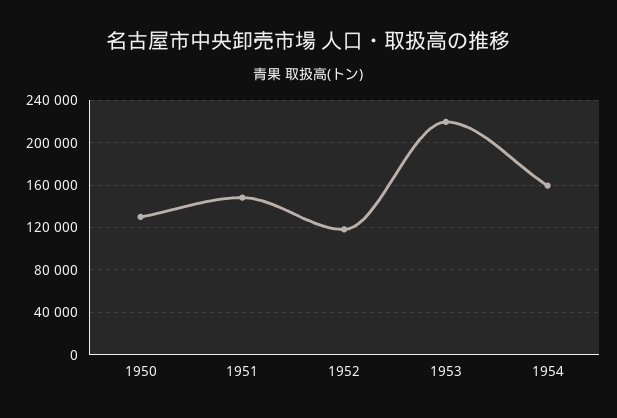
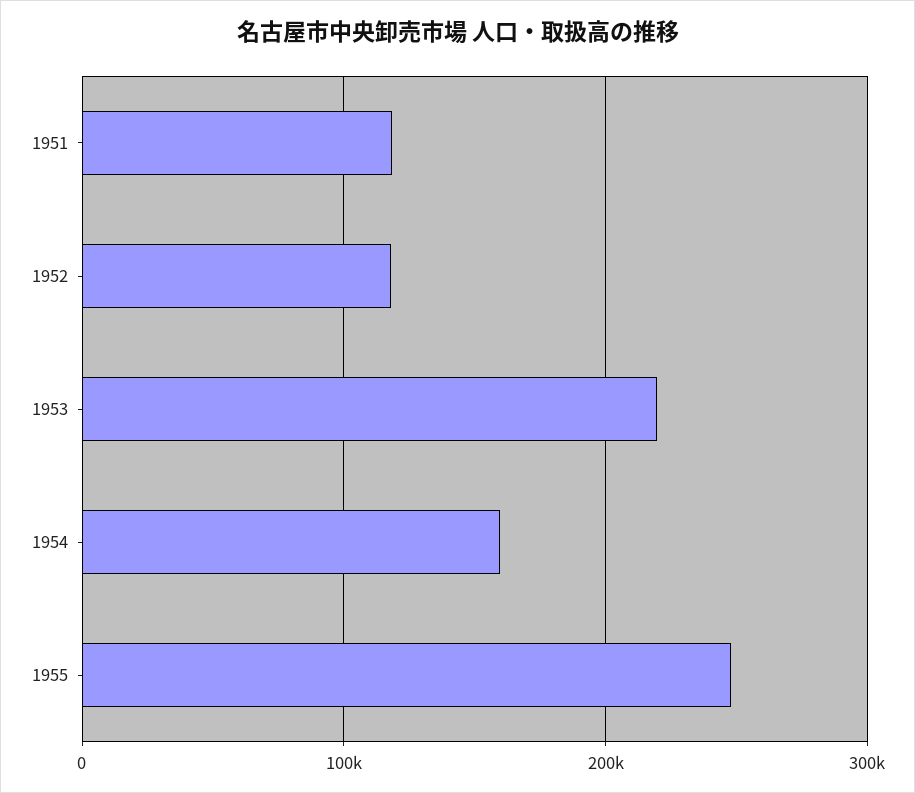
1950: 130000 -> none
1951: 150000 -> 120000
1955: none -> 250000

